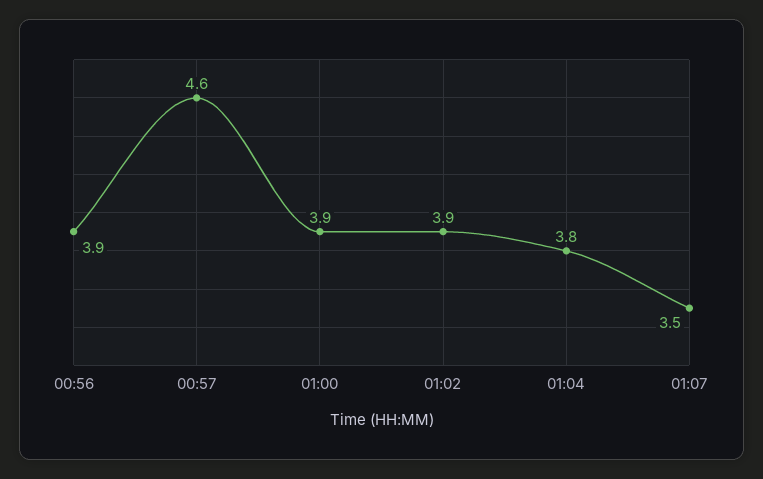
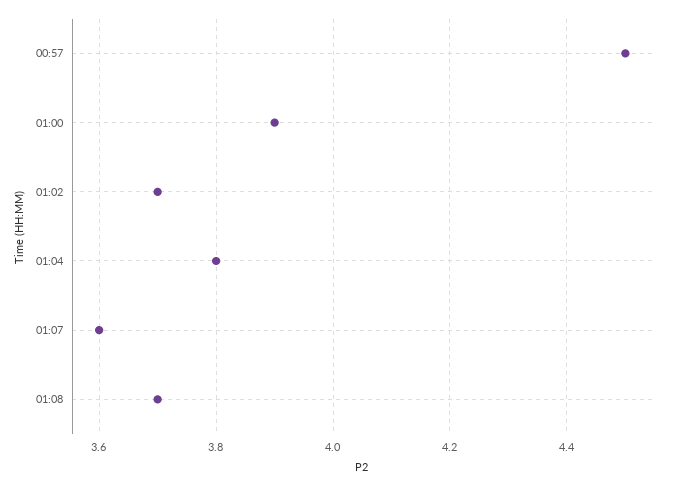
00:56: 3.9 -> none
00:57: 4.6 -> 4.5
01:02: 3.9 -> 3.7
01:07: 3.5 -> 3.6
01:08: none -> 3.7

